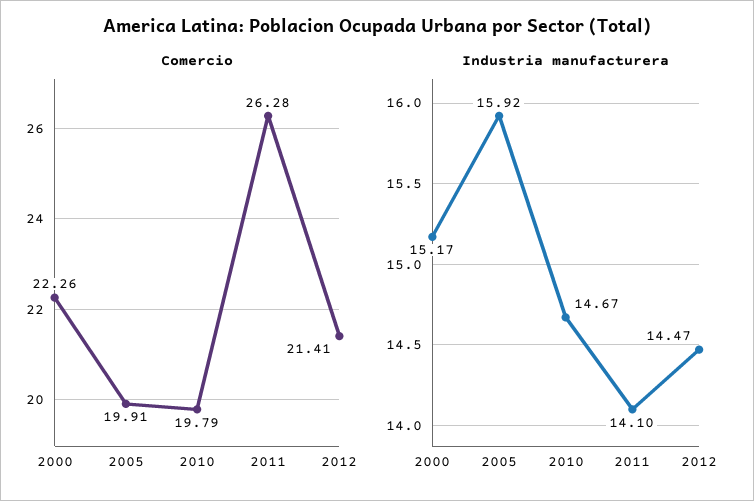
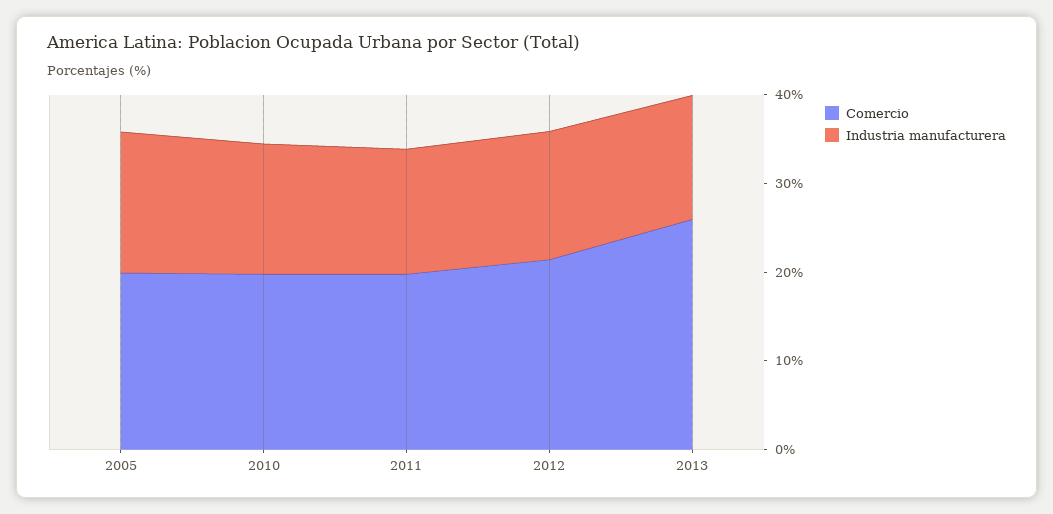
Comercio, 2000: 22.26 -> none
Comercio, 2011: 26.28 -> 20
Industria manufacturera, 2000: 15.17 -> none
Comercio, 2013: none -> 26
Industria manufacturera, 2013: none -> 14

